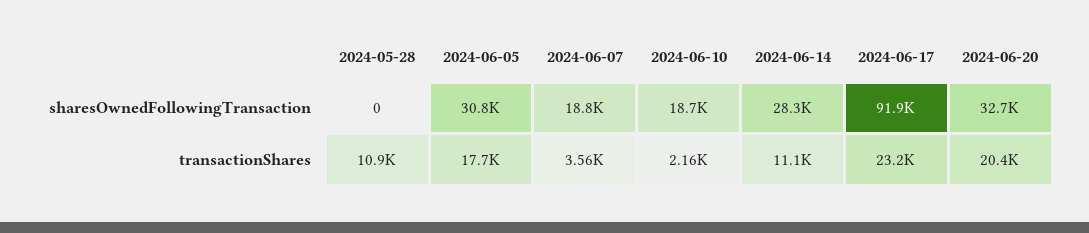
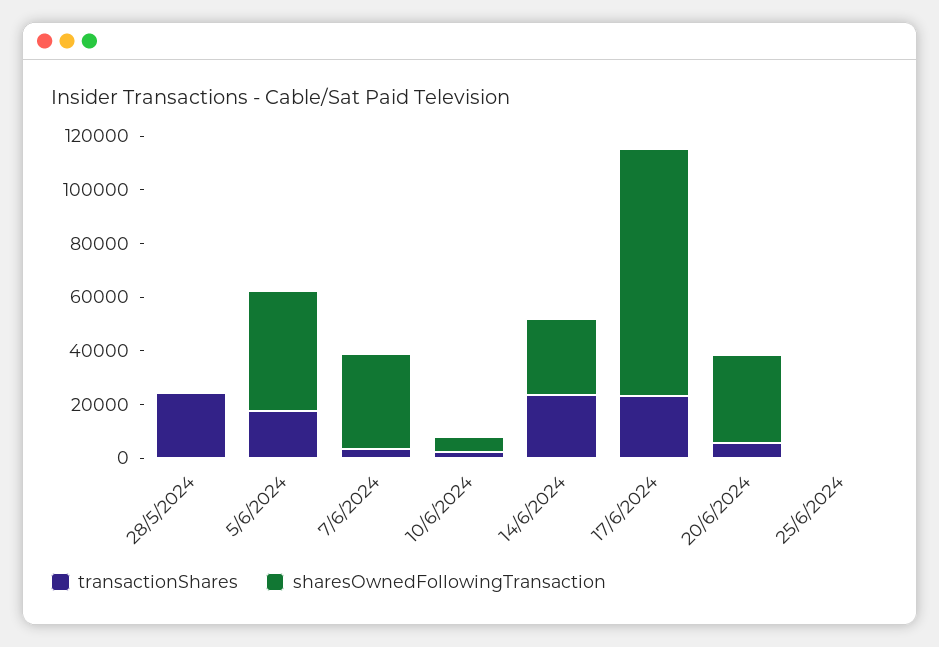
sharesOwnedFollowingTransaction, 2024-06-05: 30800 -> 45000
sharesOwnedFollowingTransaction, 2024-06-07: 18800 -> 35000
sharesOwnedFollowingTransaction, 2024-06-10: 18700 -> 5000
transactionShares, 2024-05-28: 10900 -> 25000
transactionShares, 2024-06-14: 11100 -> 25000
transactionShares, 2024-06-20: 20400 -> 5000
transactionShares, 25/6/2024: none -> 0
sharesOwnedFollowingTransaction, 25/6/2024: none -> 0

